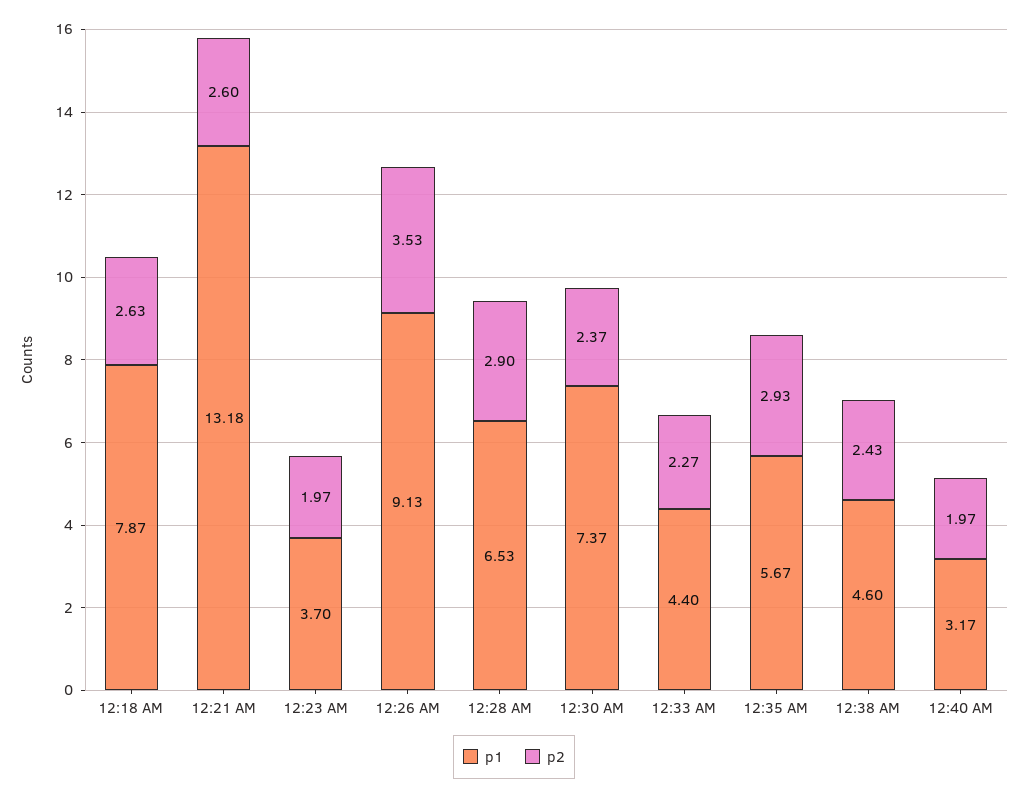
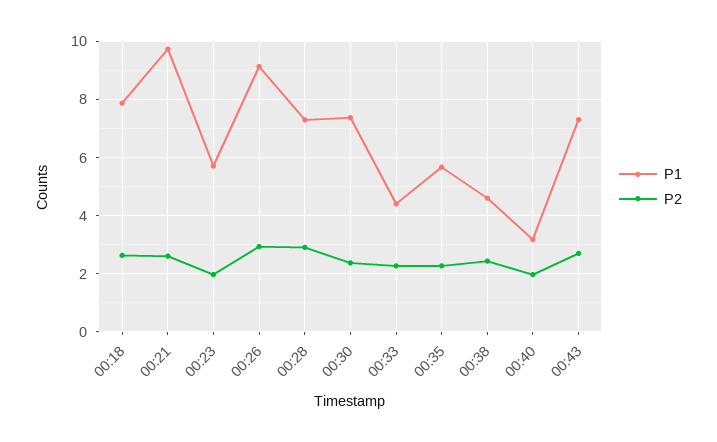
p1, 12:21 AM: 13.18 -> 9.75
p1, 12:23 AM: 3.7 -> 5.75
p2, 12:26 AM: 3.53 -> 3
p1, 12:28 AM: 6.53 -> 7.25
p2, 12:35 AM: 2.93 -> 2.25
p1, 00:43: none -> 7.25
p2, 00:43: none -> 2.75

